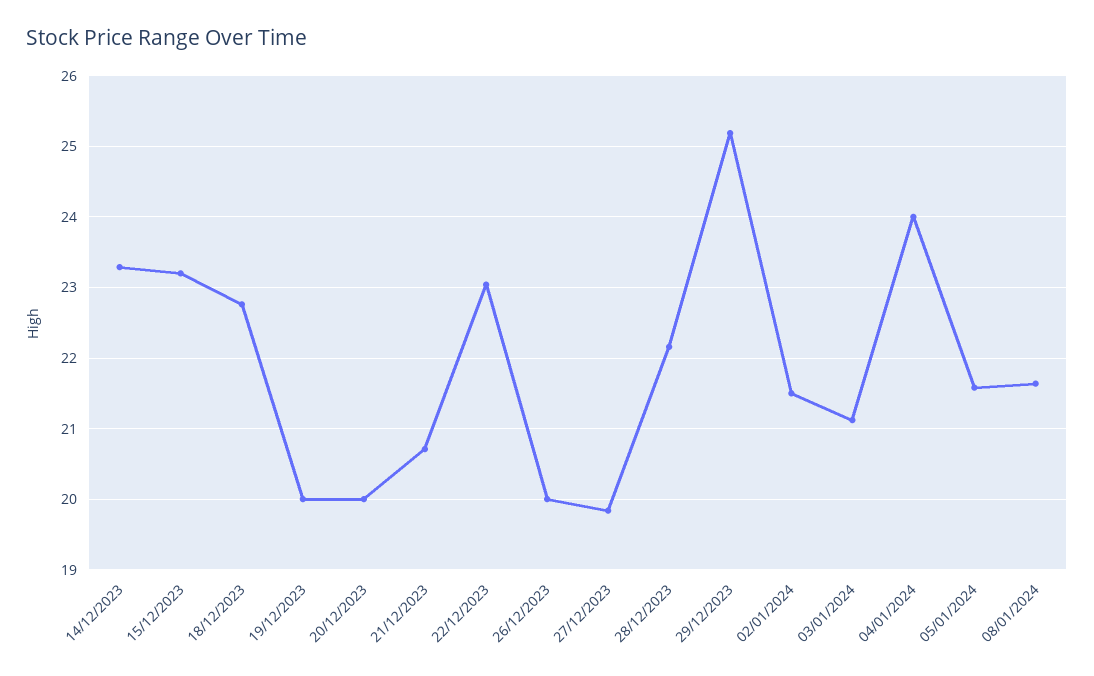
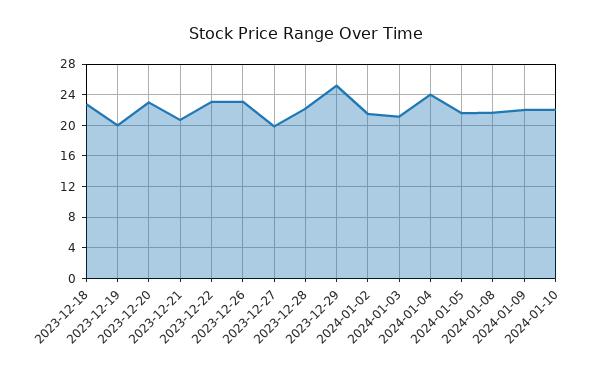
14/12/2023: 23.3 -> none
15/12/2023: 23.2 -> none
20/12/2023: 20 -> 23
26/12/2023: 20 -> 23
2024-01-09: none -> 22
2024-01-10: none -> 22

